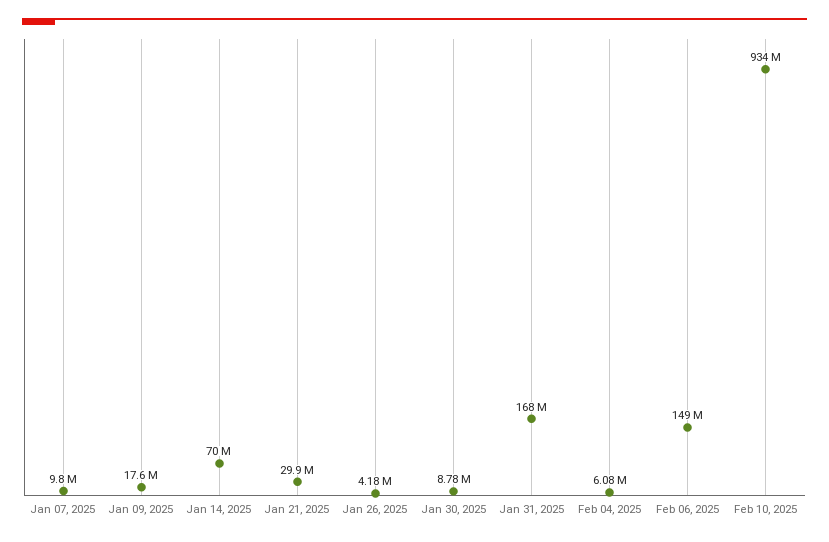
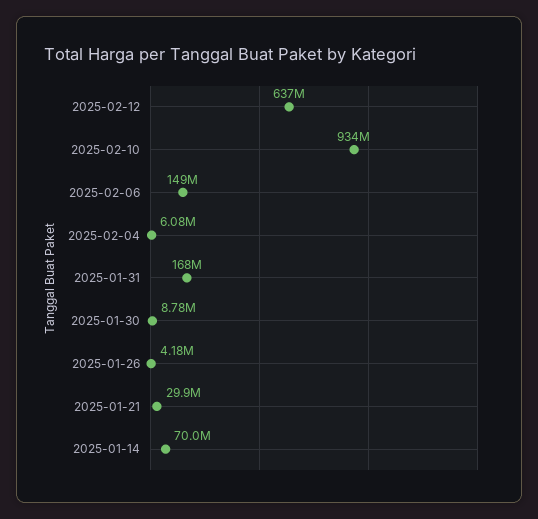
Jan 07, 2025: 9800000 -> none
Jan 09, 2025: 17600000 -> none
2025-02-12: none -> 637000000

